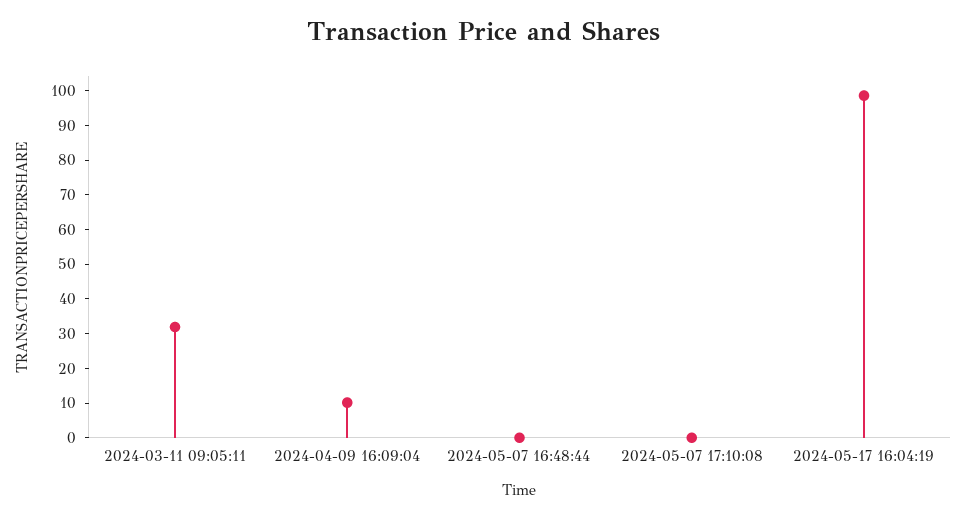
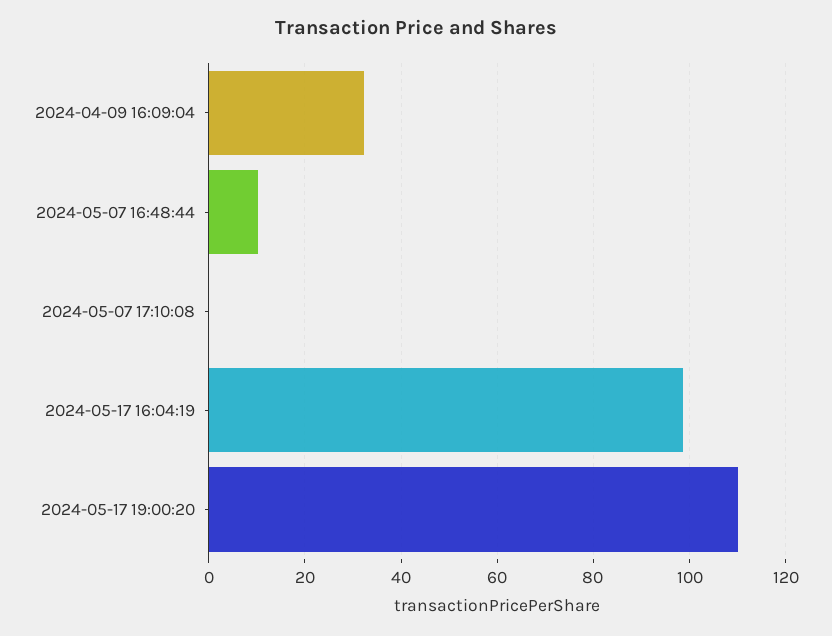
2024-03-11 09:05:11: 32.5 -> none
2024-04-09 16:09:04: 10 -> 32
2024-05-07 16:48:44: 0 -> 10
2024-05-17 19:00:20: none -> 110

